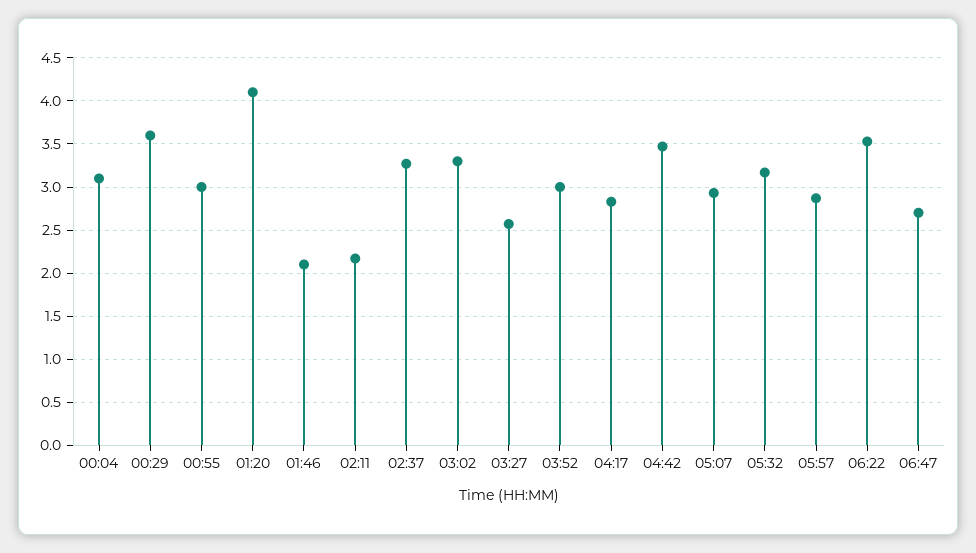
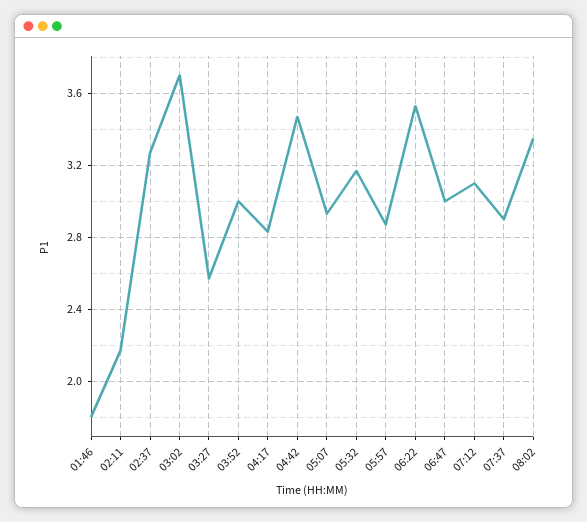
00:04: 3.1 -> none
00:29: 3.6 -> none
00:55: 3 -> none
01:20: 4.1 -> none
01:46: 2.1 -> 1.8
03:02: 3.3 -> 3.7
06:47: 2.7 -> 3
07:12: none -> 3.1
07:37: none -> 2.9
08:02: none -> 3.35

